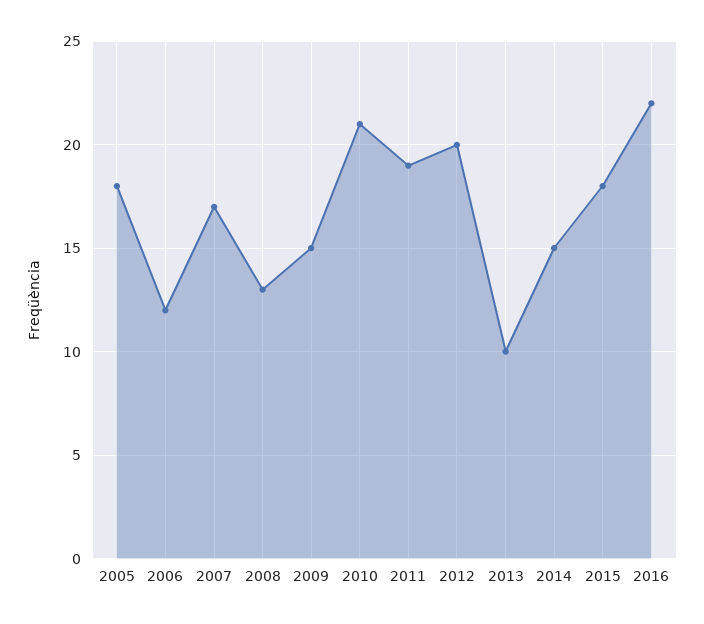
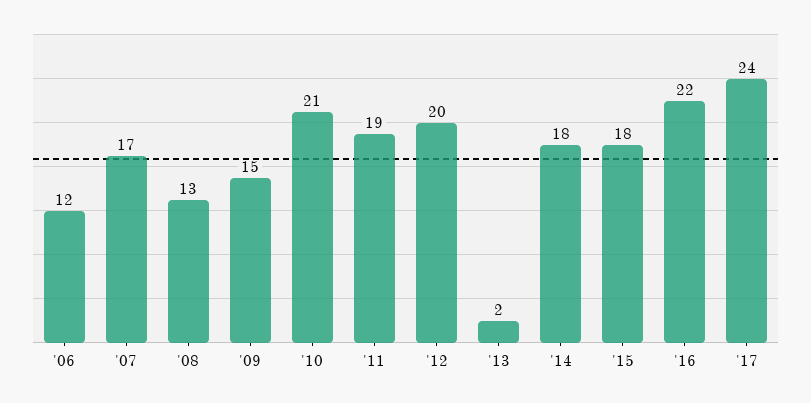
2005: 18 -> none
2013: 10 -> 2
2014: 15 -> 18
'17: none -> 24

